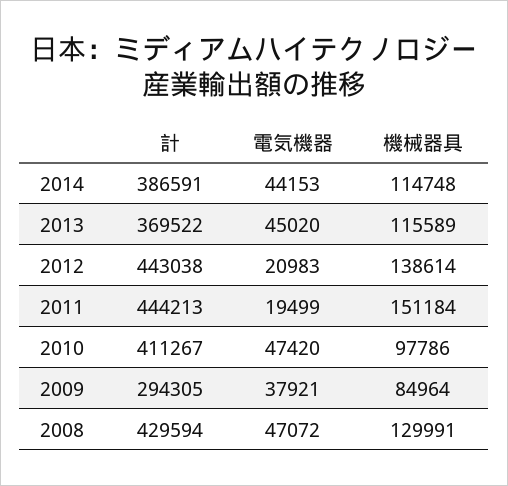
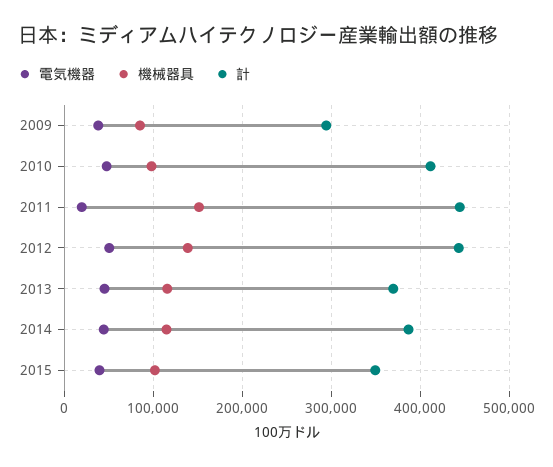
電気機器, 2012: 20983 -> 50000
計, 2008: 429594 -> none
電気機器, 2008: 47072 -> none
機械器具, 2008: 129991 -> none
電気機器, 2015: none -> 40000
機械器具, 2015: none -> 100000
計, 2015: none -> 350000

